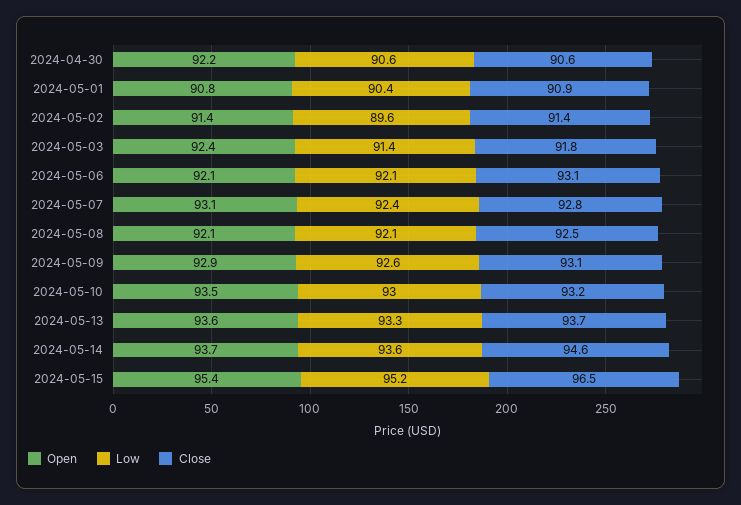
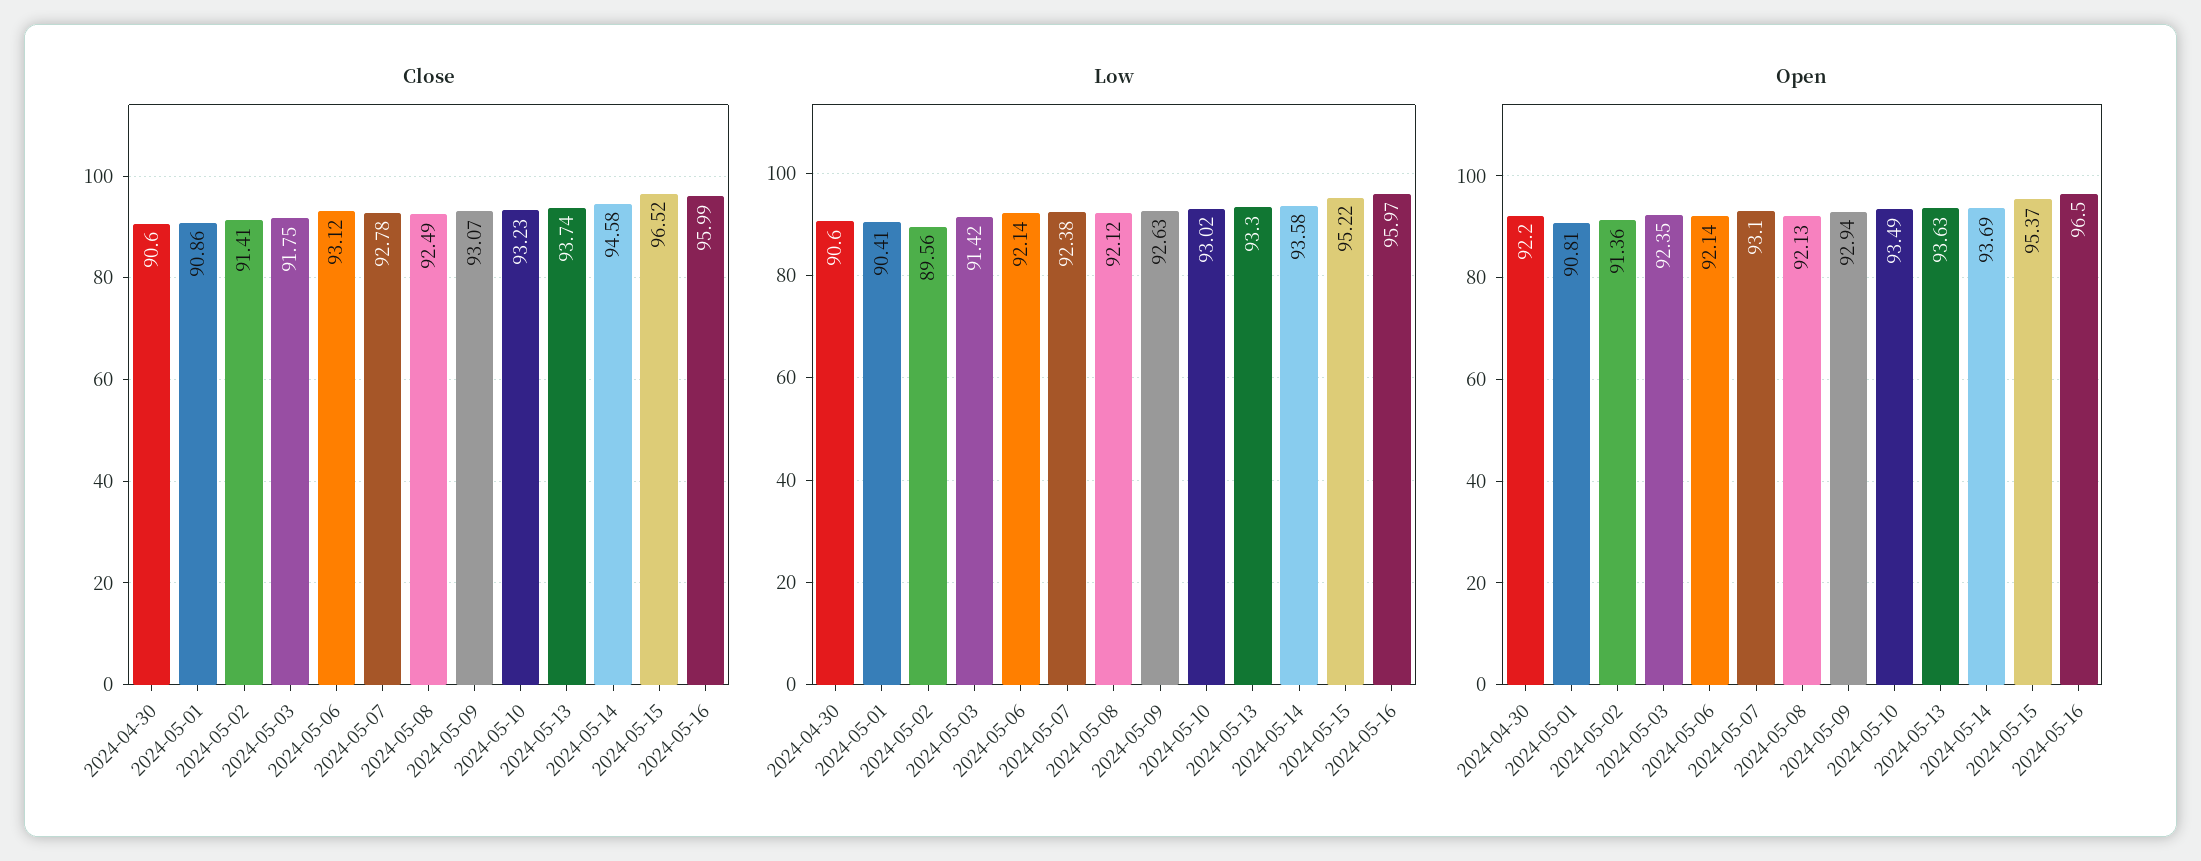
Close, 2024-05-16: none -> 95.99
Low, 2024-05-16: none -> 95.97
Open, 2024-05-16: none -> 96.5

